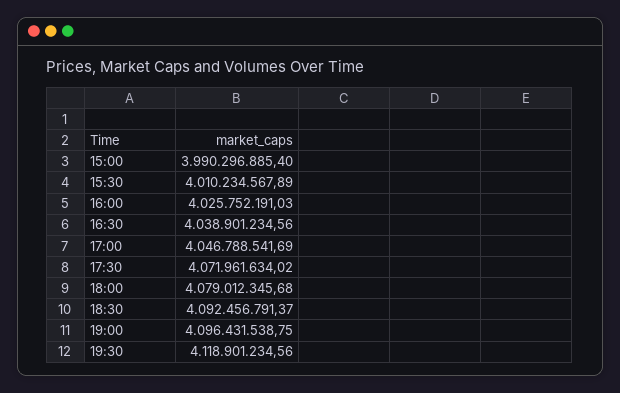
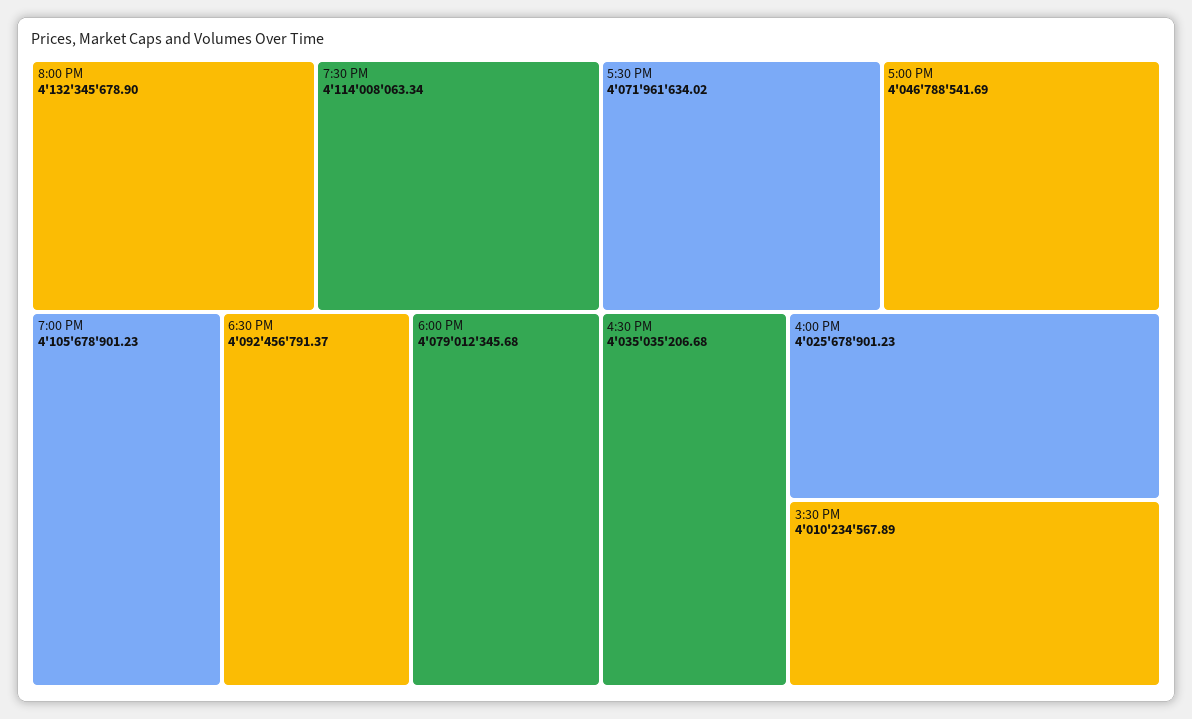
15:00: 3990296885.4 -> none
16:00: 4025752191.03 -> 4025678901.23
16:30: 4038901234.56 -> 4035035206.68
19:00: 4096431538.75 -> 4105678901.23
19:30: 4118901234.56 -> 4114008063.34
8:00 PM: none -> 4132345678.9

